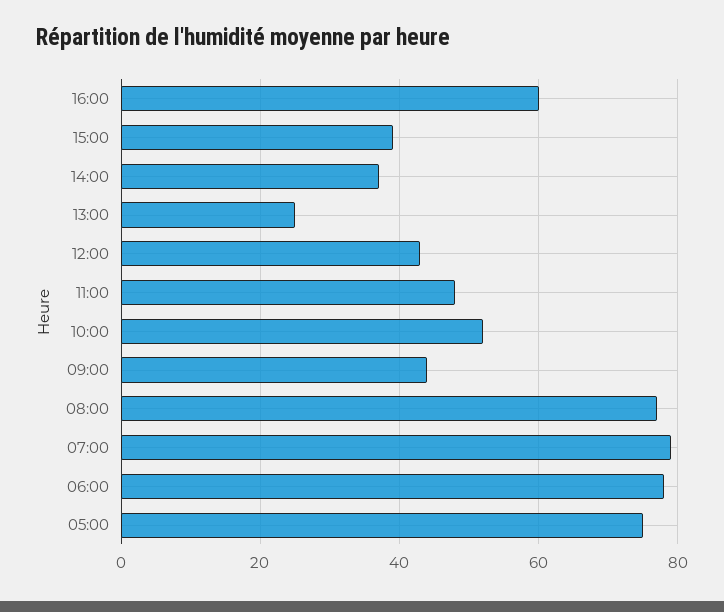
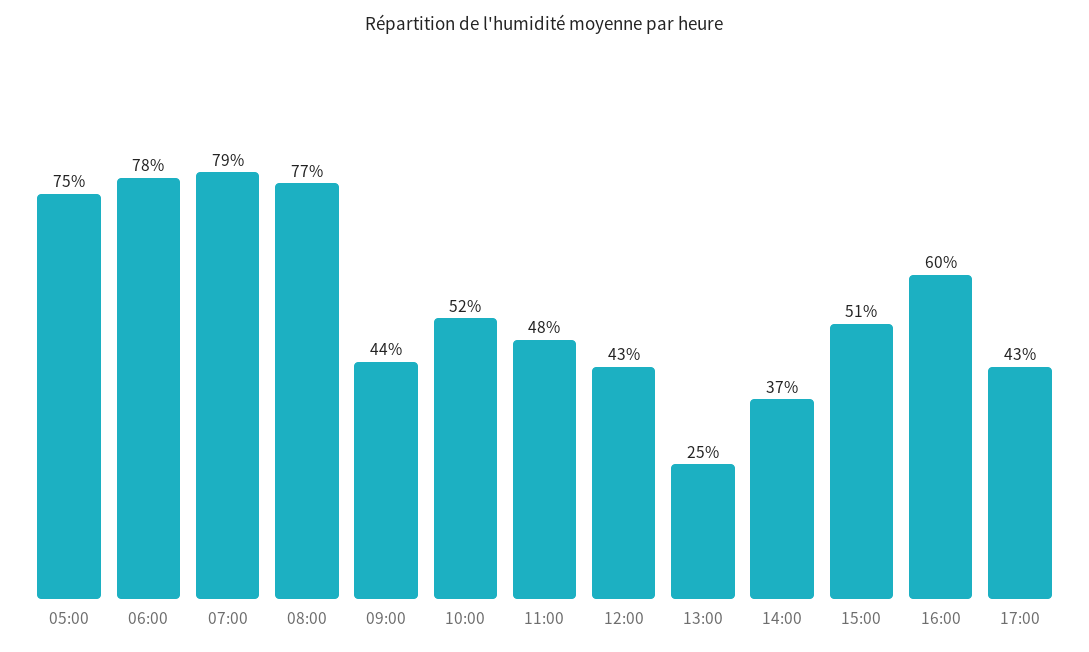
15:00: 40 -> 51
17:00: none -> 43

